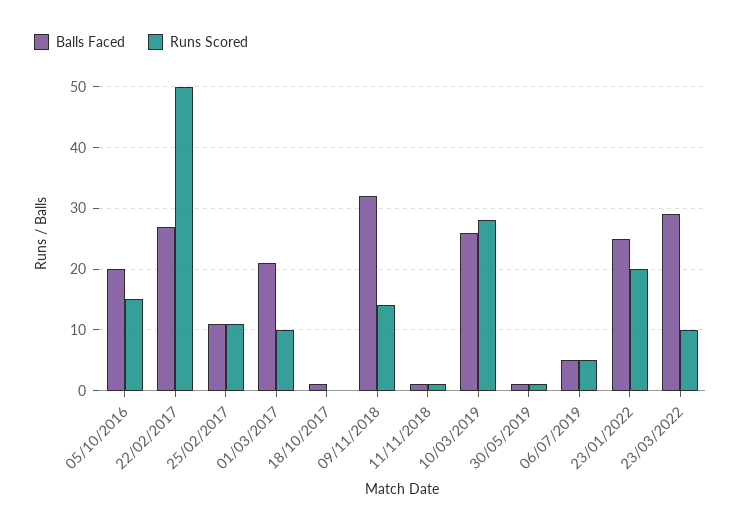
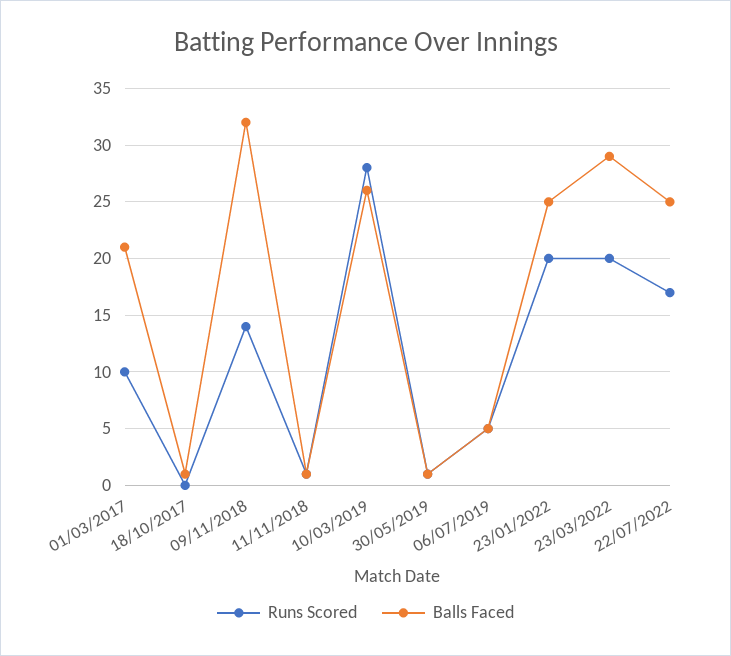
Balls Faced, 05/10/2016: 20 -> none
Runs Scored, 05/10/2016: 15 -> none
Balls Faced, 22/02/2017: 27 -> none
Runs Scored, 22/02/2017: 50 -> none
Balls Faced, 25/02/2017: 11 -> none
Runs Scored, 25/02/2017: 11 -> none
Runs Scored, 23/03/2022: 10 -> 20
Runs Scored, 22/07/2022: none -> 17
Balls Faced, 22/07/2022: none -> 25

